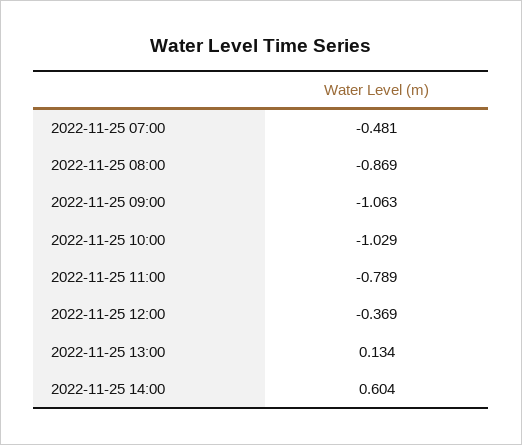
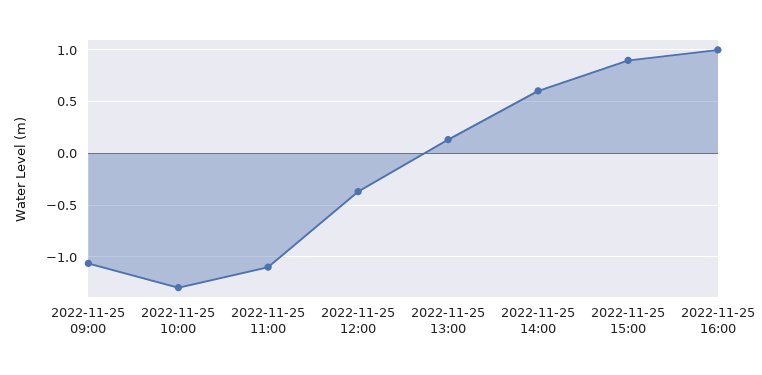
2022-11-25 07:00: -0.481 -> none
2022-11-25 08:00: -0.869 -> none
2022-11-25 10:00: -1.029 -> -1.3
2022-11-25 11:00: -0.789 -> -1.1
2022-11-25 15:00: none -> 0.9
2022-11-25 16:00: none -> 1

